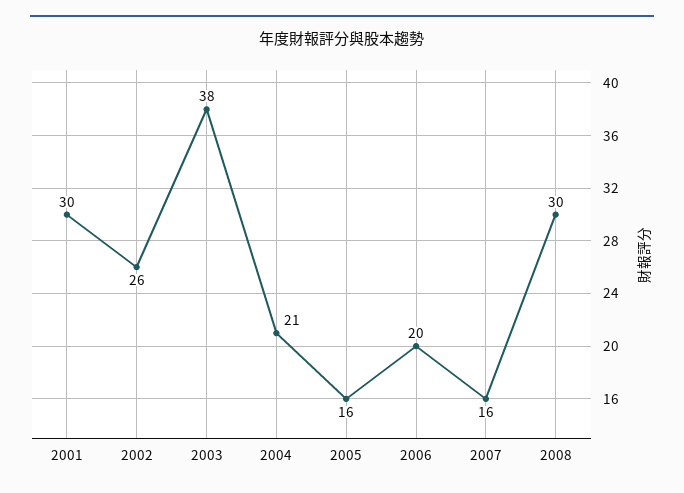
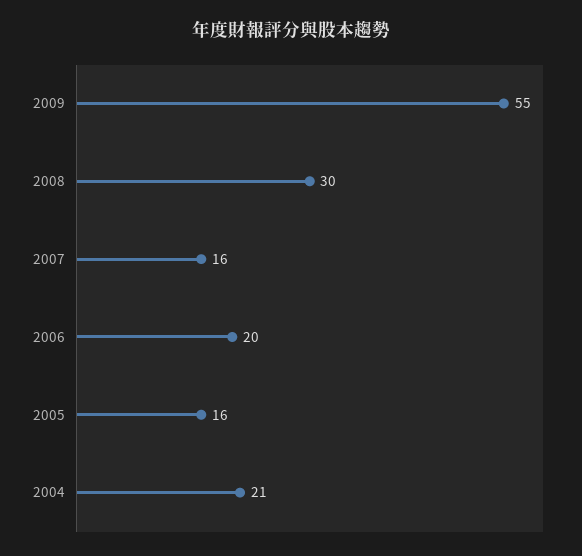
2001: 30 -> none
2002: 26 -> none
2003: 38 -> none
2009: none -> 55

